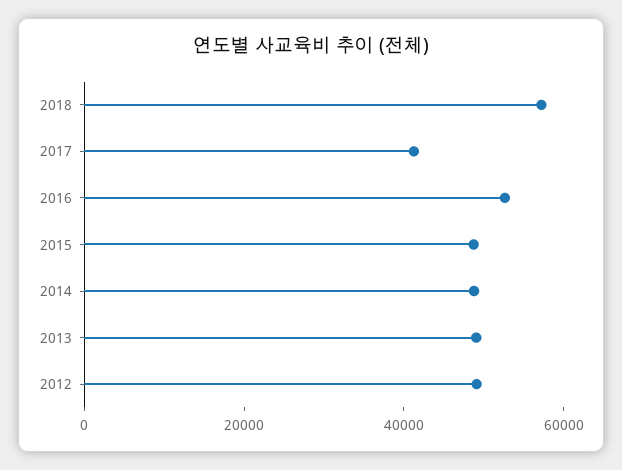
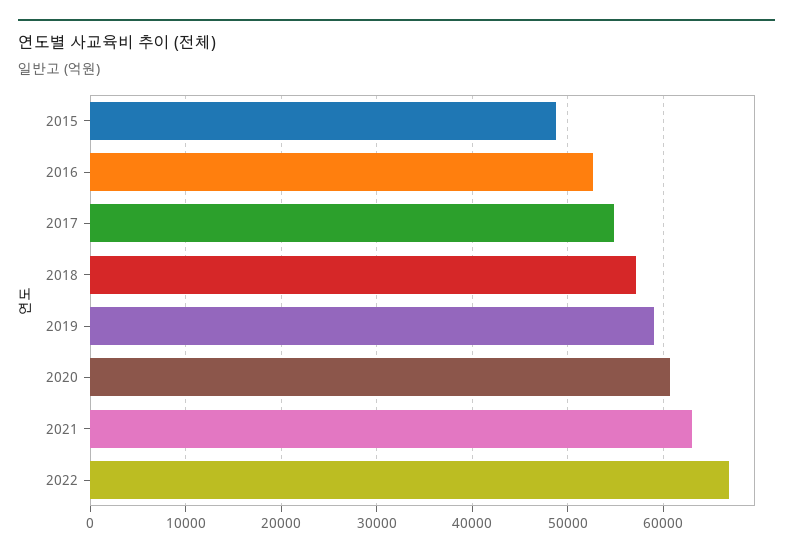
2017: 40000 -> 55000
2014: 50000 -> none
2013: 50000 -> none
2012: 50000 -> none
2019: none -> 59000
2020: none -> 61000
2021: none -> 63000
2022: none -> 67000

